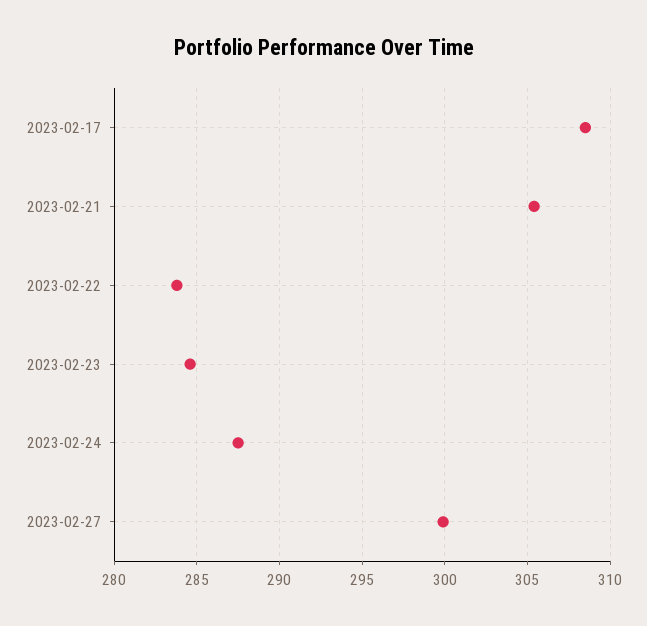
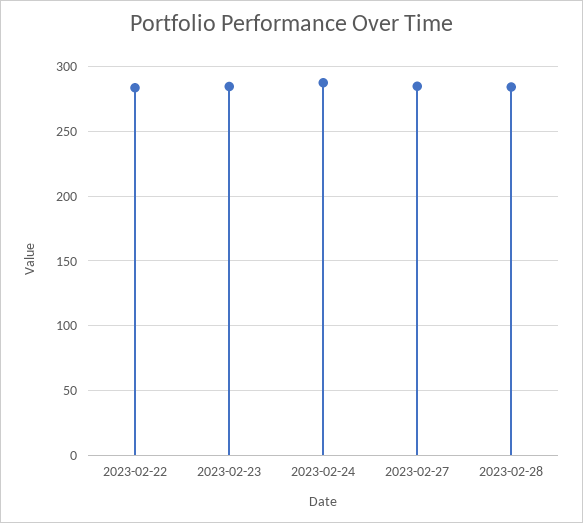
2023-02-17: 308.5 -> none
2023-02-21: 305.5 -> none
2023-02-27: 300 -> 285
2023-02-28: none -> 285

